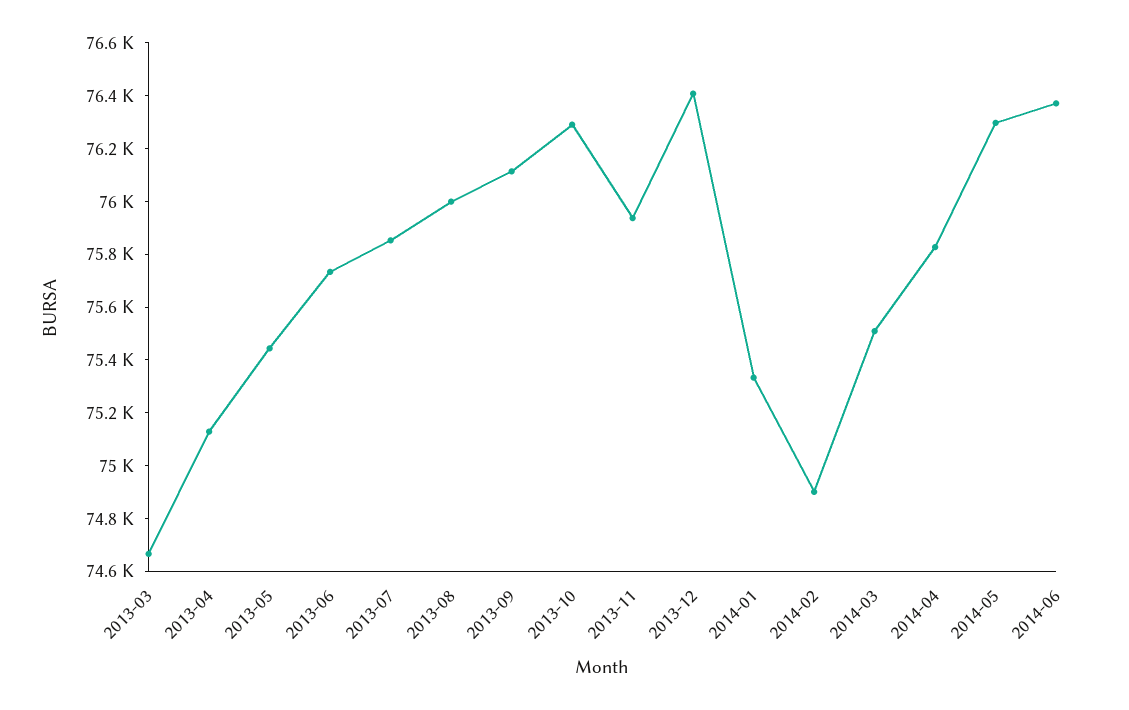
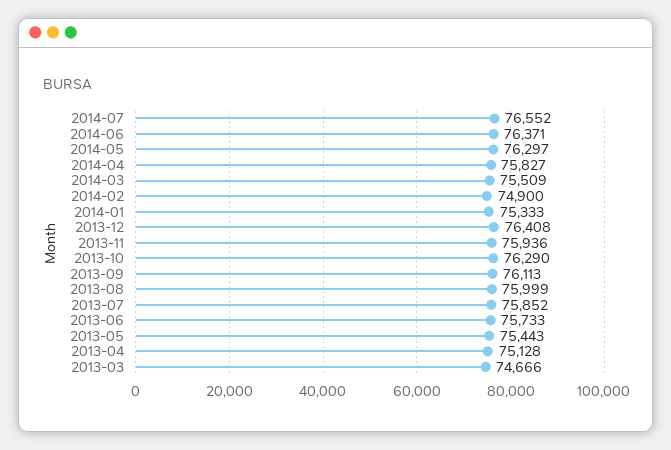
2014-07: none -> 76552

